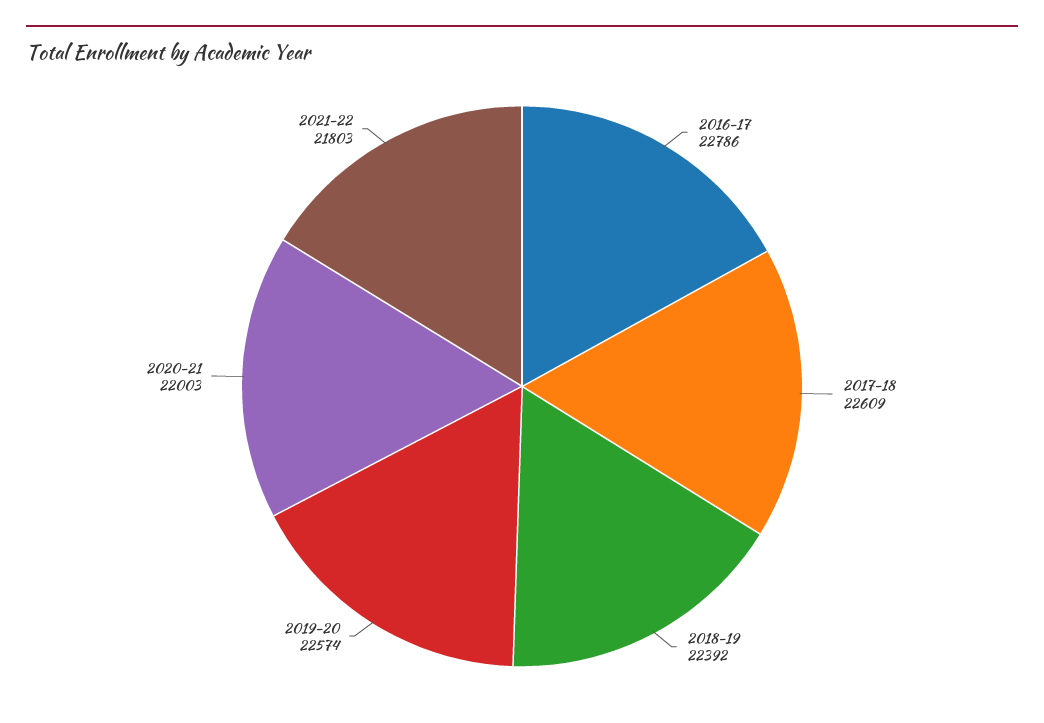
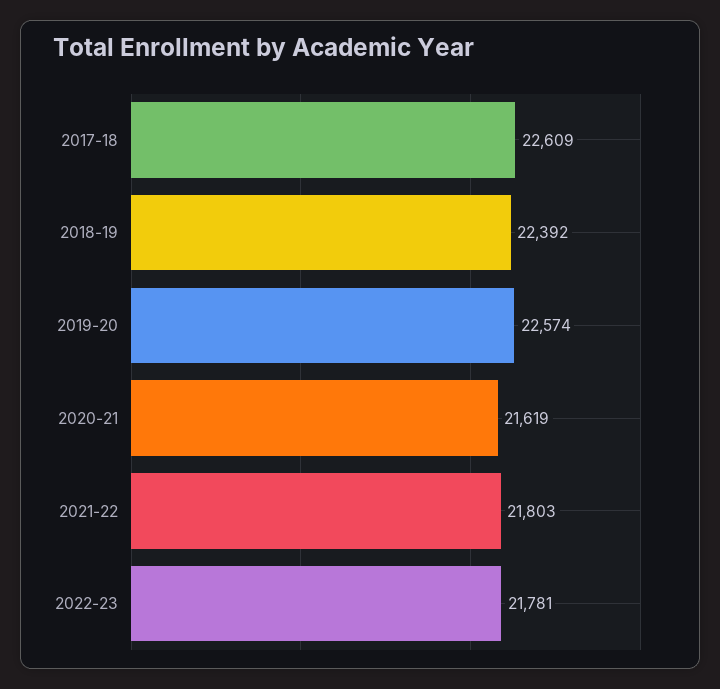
2016-17: 22786 -> none
2020-21: 22003 -> 21619
2022-23: none -> 21781

